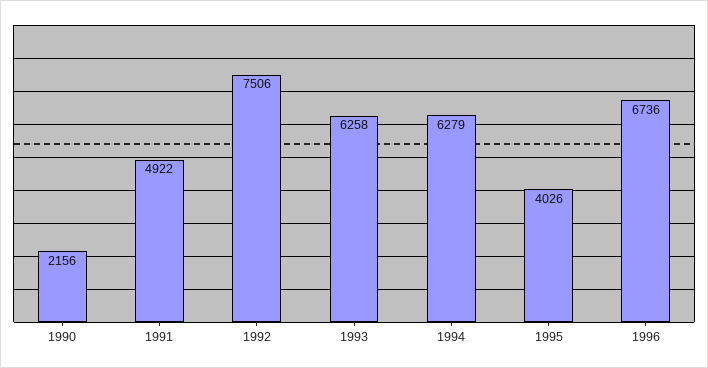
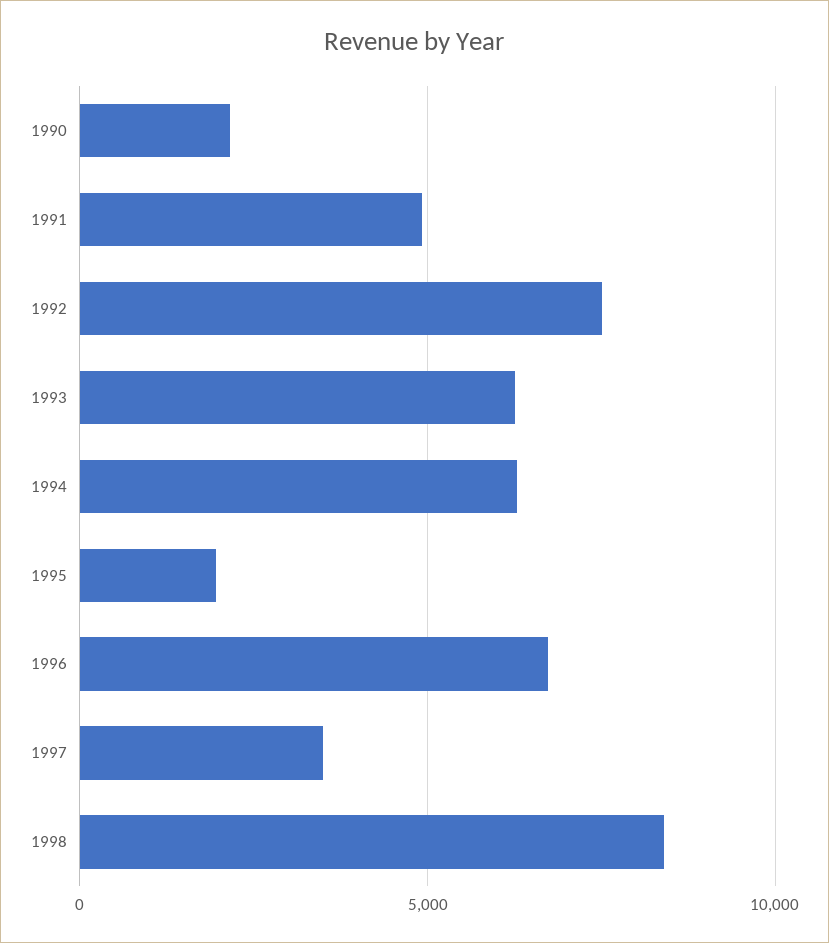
1995: 4026 -> 2000
1997: none -> 3500
1998: none -> 8500

